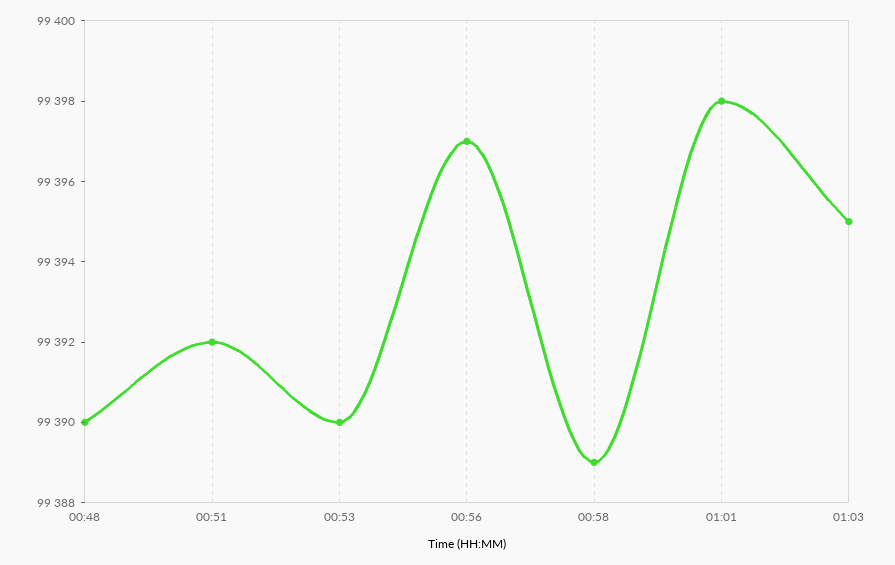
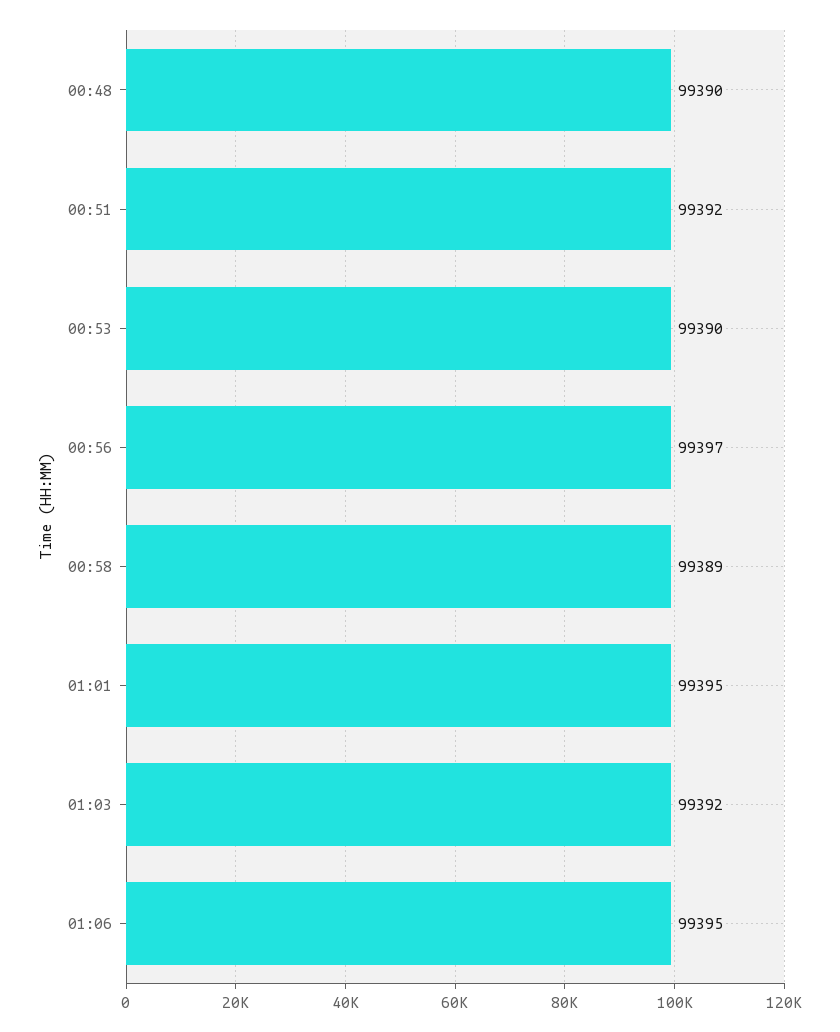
01:01: 99398 -> 99395
01:03: 99395 -> 99392
01:06: none -> 99395

